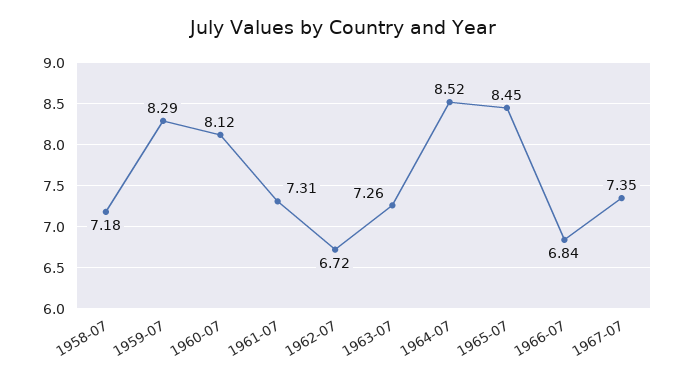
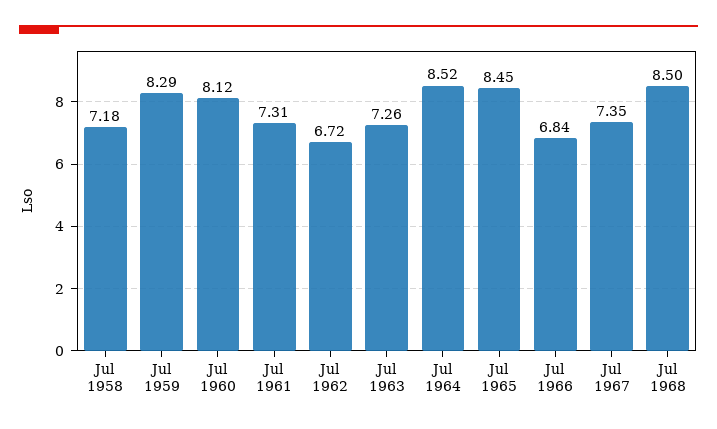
Jul 1968: none -> 8.5

